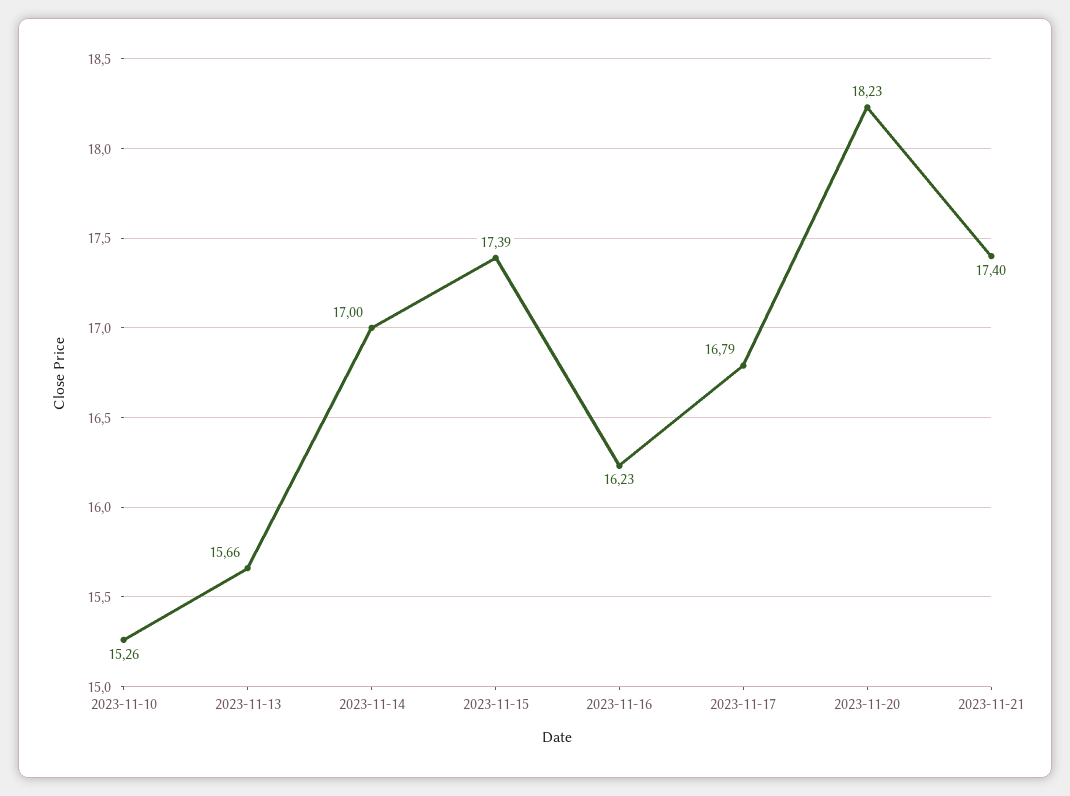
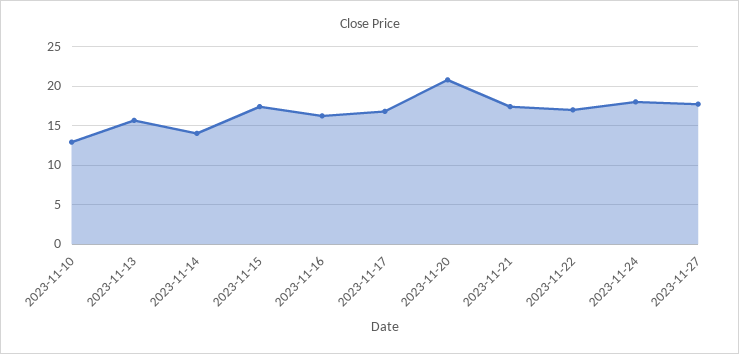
2023-11-10: 15.26 -> 13
2023-11-14: 17 -> 14
2023-11-20: 18.23 -> 21
2023-11-22: none -> 17
2023-11-24: none -> 18
2023-11-27: none -> 18

